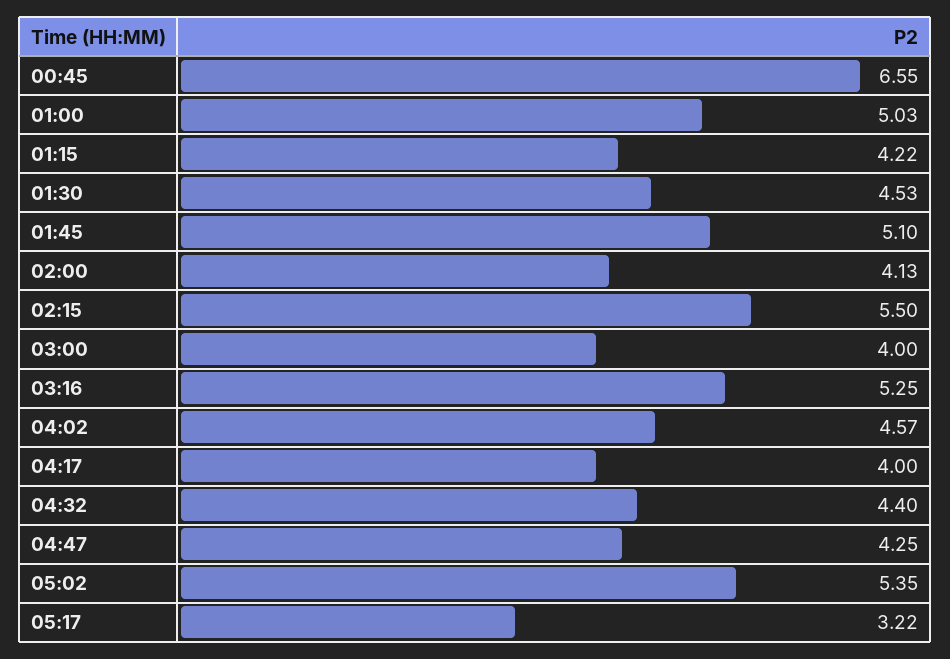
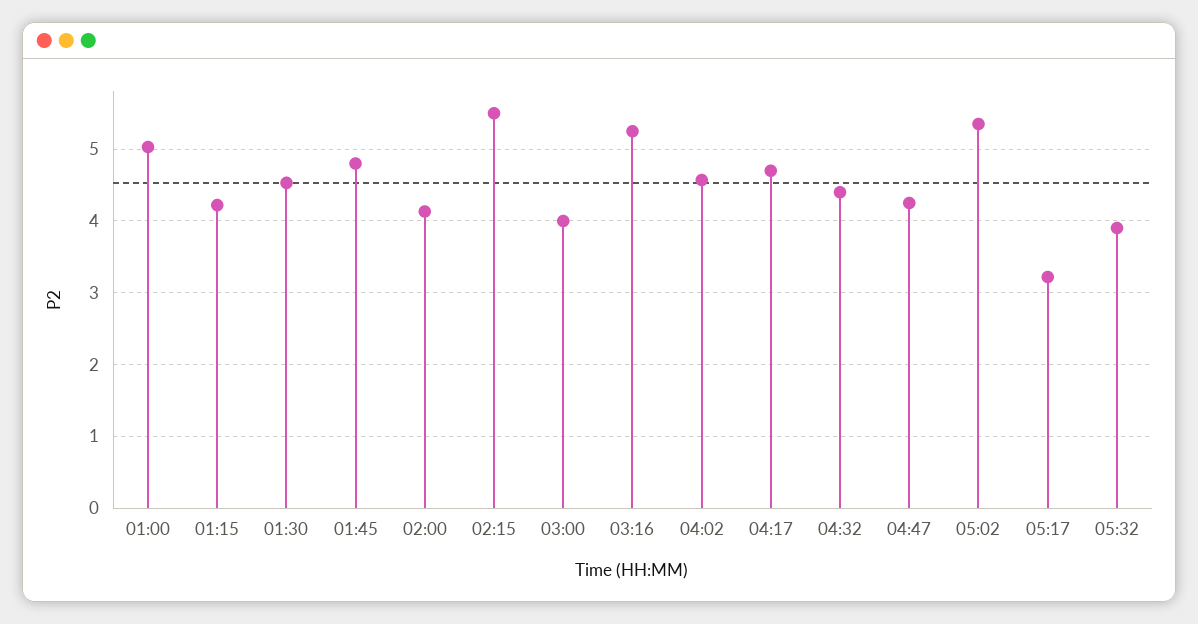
00:45: 6.55 -> none
01:45: 5.1 -> 4.8
04:17: 4 -> 4.7
05:32: none -> 3.9

